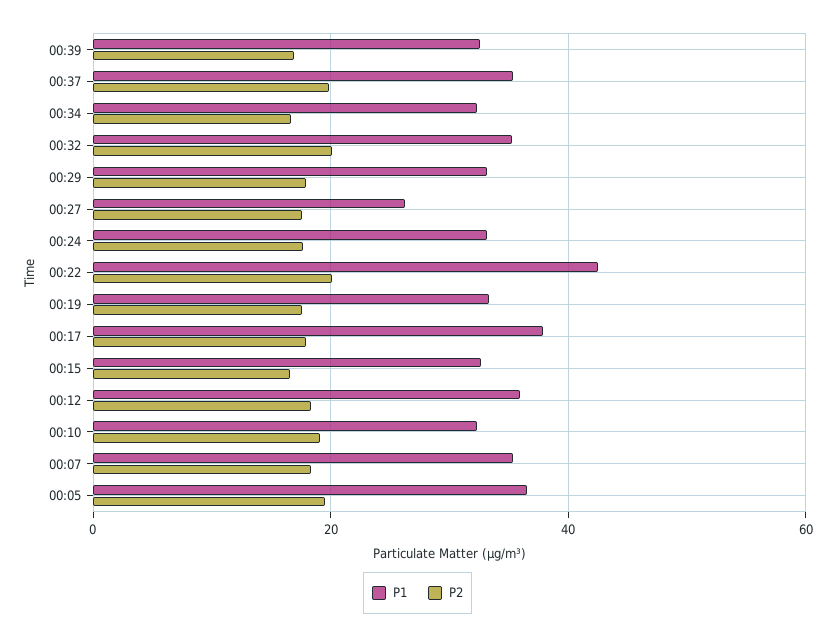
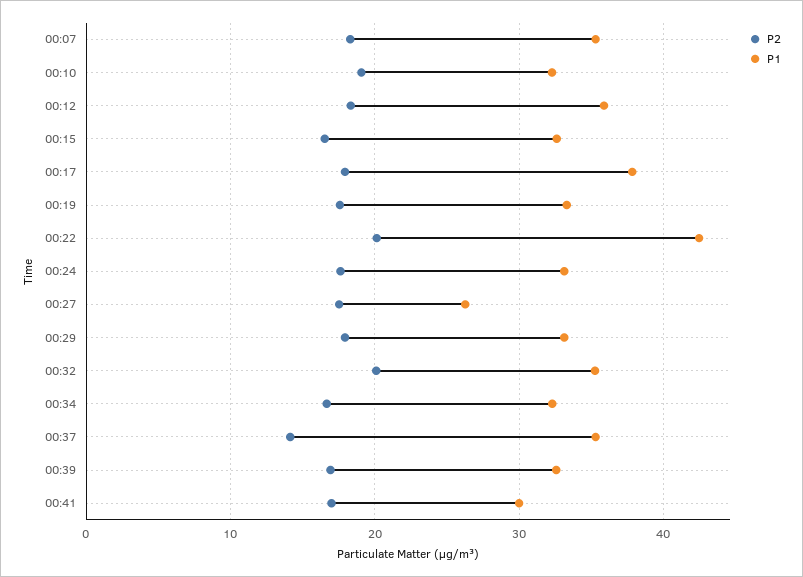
P2, 00:37: 20 -> 14
P1, 00:05: 36 -> none
P2, 00:05: 20 -> none
P2, 00:41: none -> 17
P1, 00:41: none -> 30

